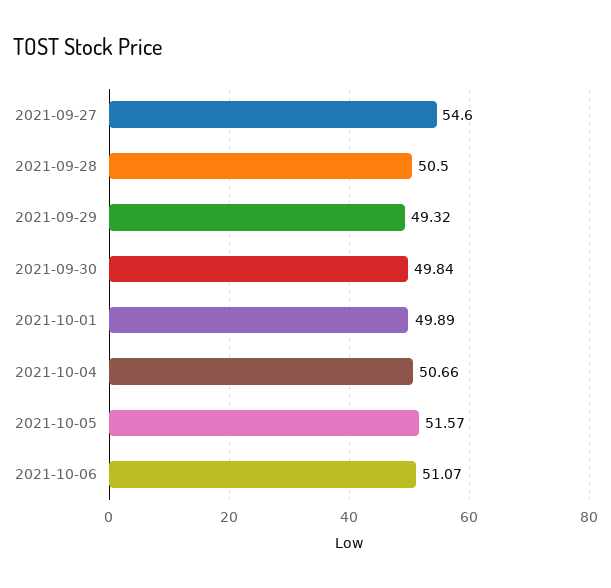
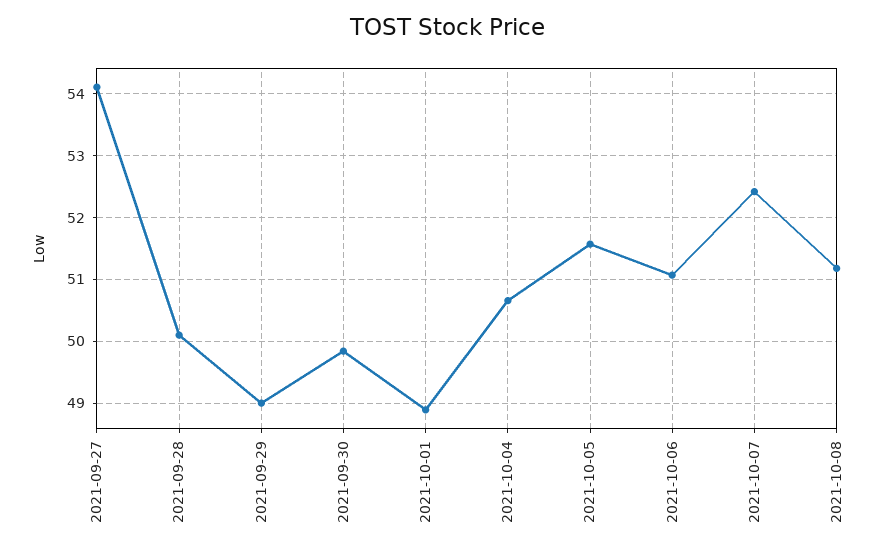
2021-09-27: 54.6 -> 54.1
2021-09-28: 50.5 -> 50.1
2021-09-29: 49.32 -> 49
2021-10-01: 49.89 -> 48.9
2021-10-07: none -> 52.4
2021-10-08: none -> 51.2

